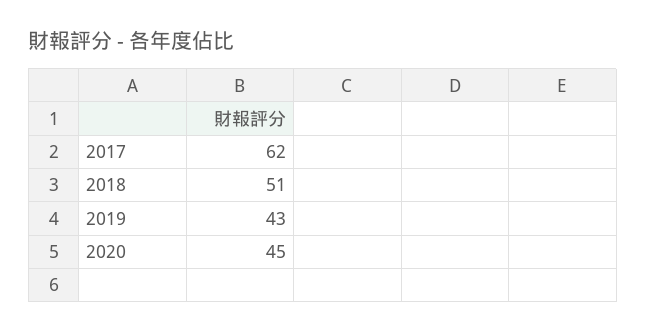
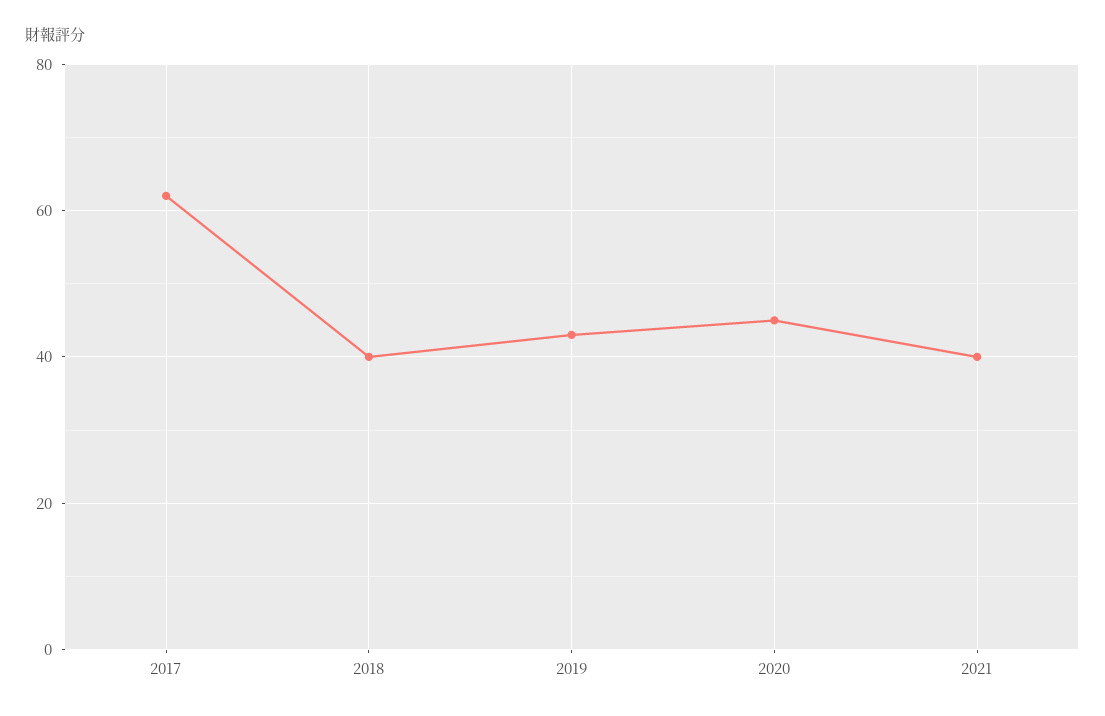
2018: 51 -> 40
2021: none -> 40

